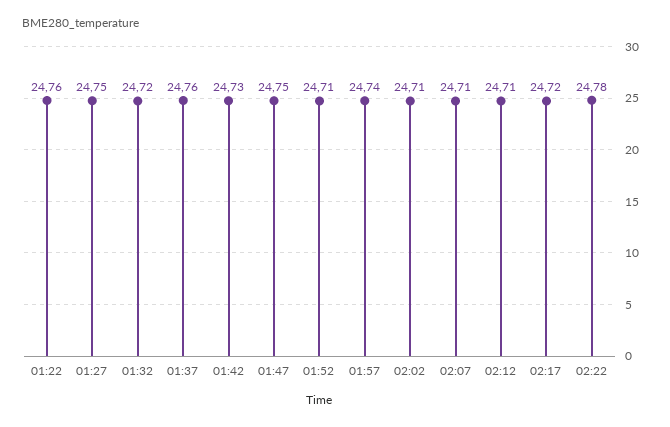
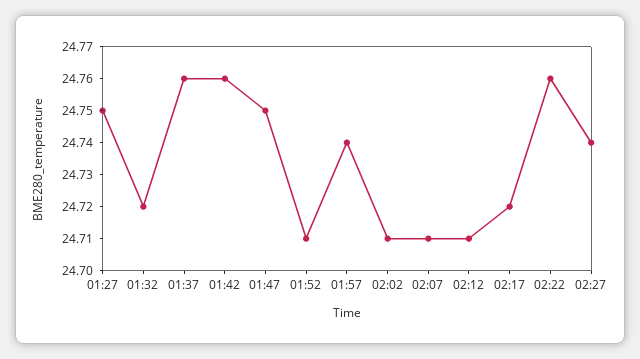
01:22: 24.76 -> none
01:42: 24.73 -> 24.76
02:22: 24.78 -> 24.76
02:27: none -> 24.74

